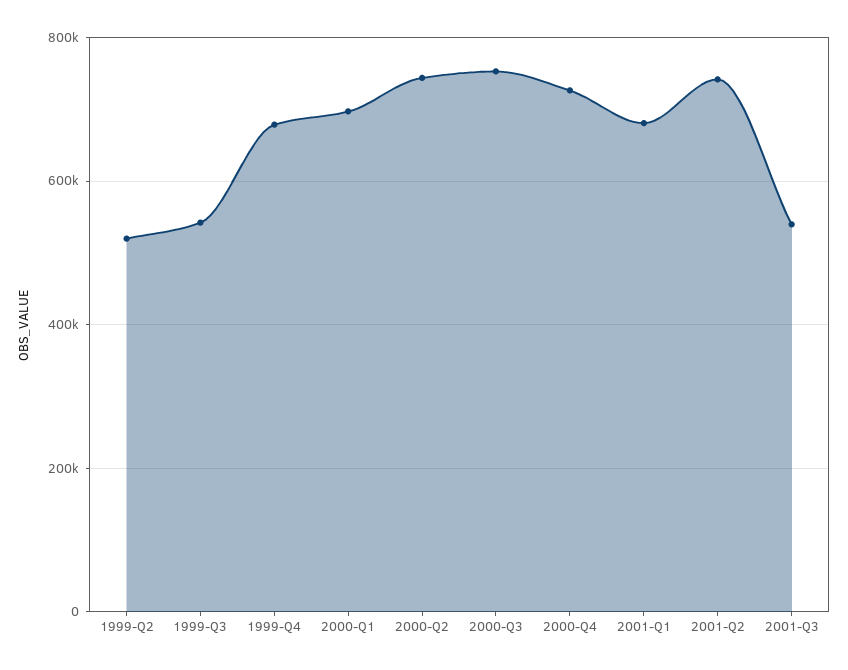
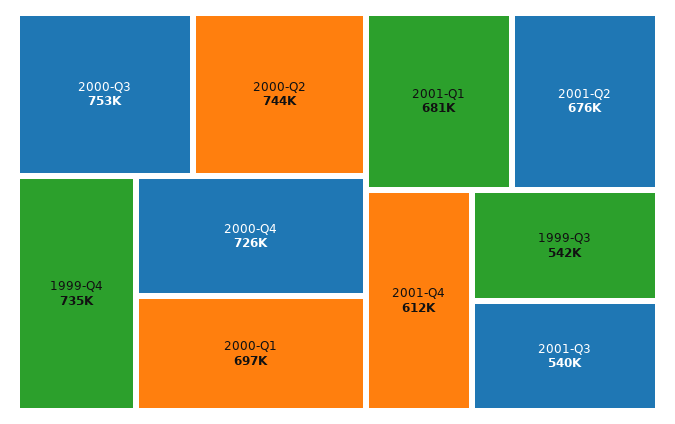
1999-Q2: 520000 -> none
1999-Q4: 680000 -> 735000
2001-Q2: 740000 -> 676000
2001-Q4: none -> 612000

